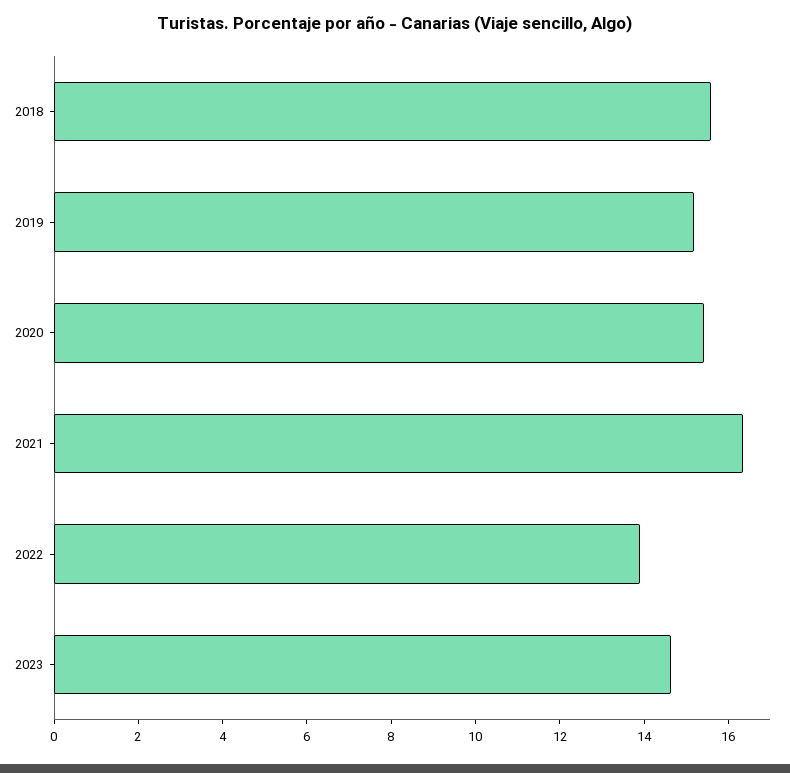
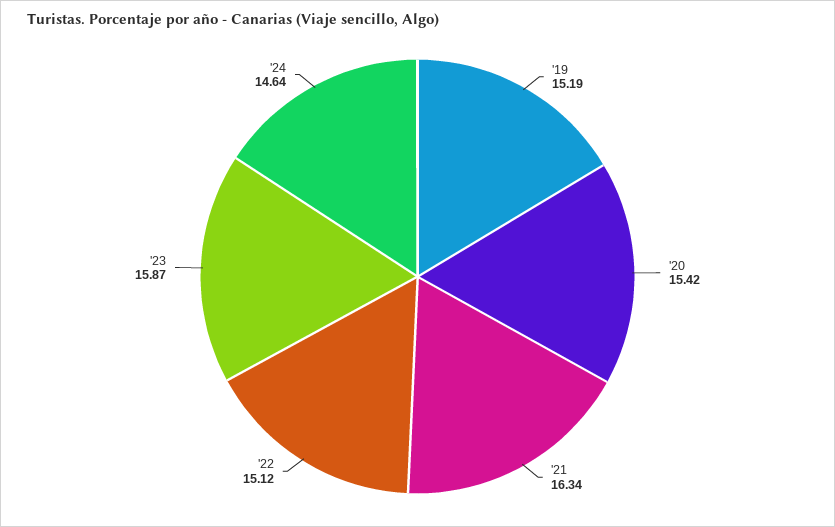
2018: 15.5 -> none
2022: 14 -> 15.12
2023: 14.5 -> 15.87
'24: none -> 14.64

